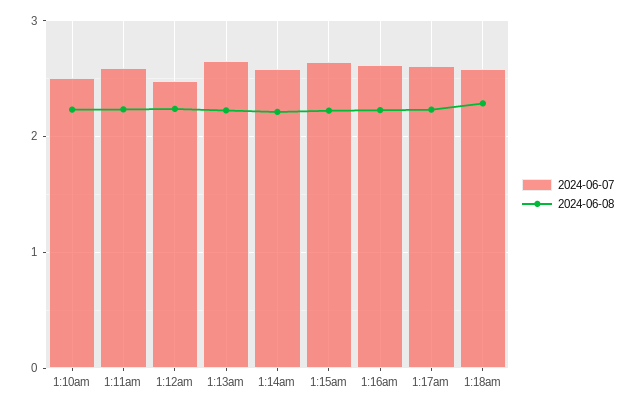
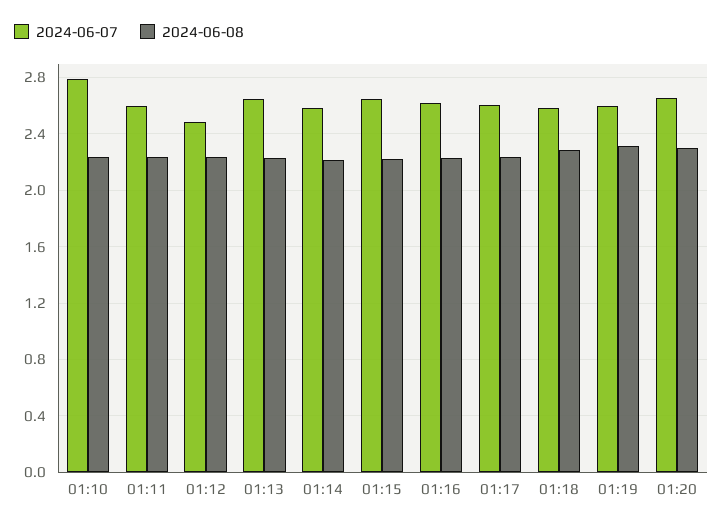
2024-06-07, 1:10am: 2.5 -> 2.8
2024-06-07, 01:19: none -> 2.6
2024-06-08, 01:19: none -> 2.3
2024-06-07, 01:20: none -> 2.65
2024-06-08, 01:20: none -> 2.3

